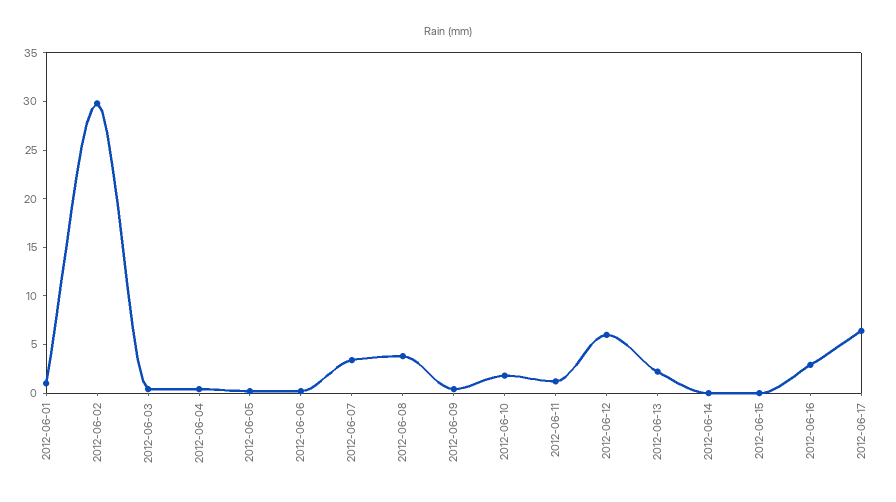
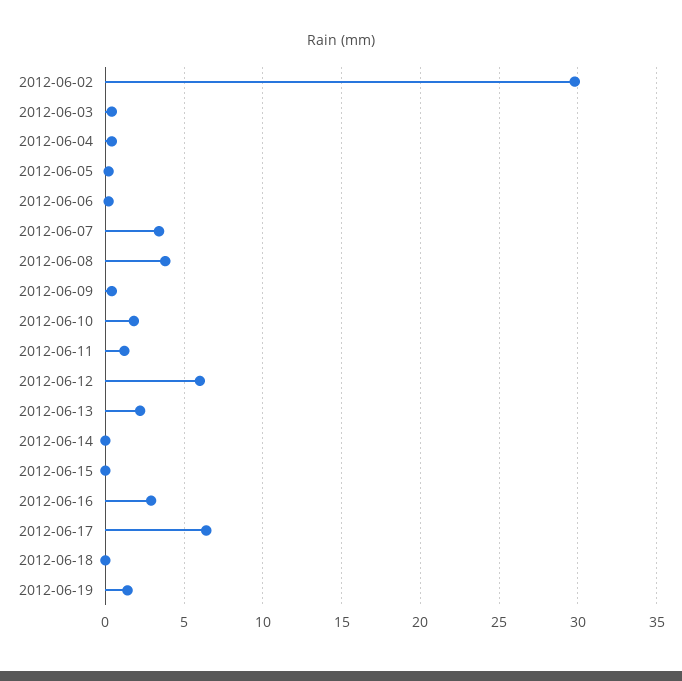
2012-06-01: 1 -> none
2012-06-18: none -> 0
2012-06-19: none -> 1.5

